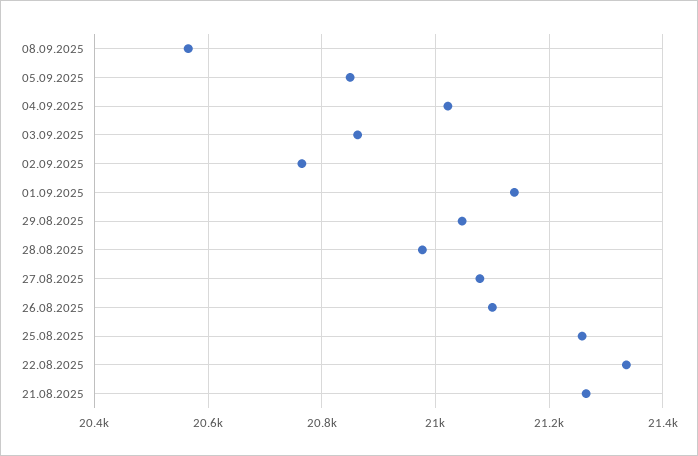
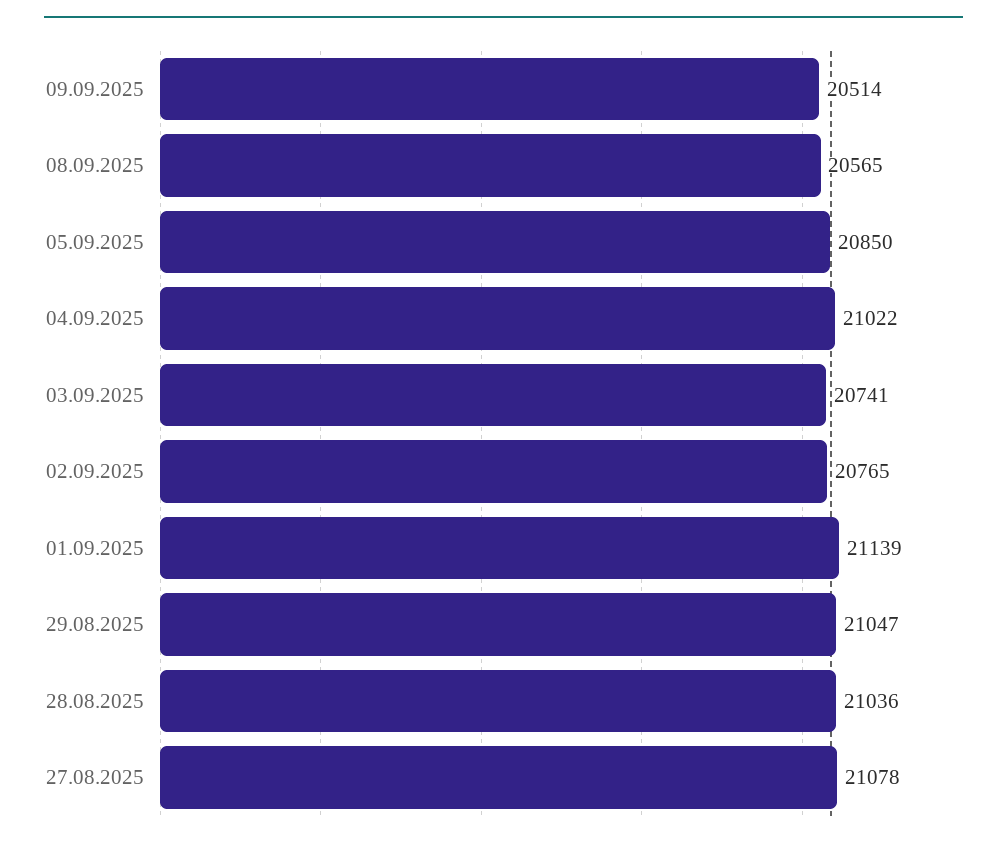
03.09.2025: 20860 -> 20741
28.08.2025: 20980 -> 21036
26.08.2025: 21100 -> none
25.08.2025: 21260 -> none
22.08.2025: 21340 -> none
21.08.2025: 21260 -> none
09.09.2025: none -> 20514

